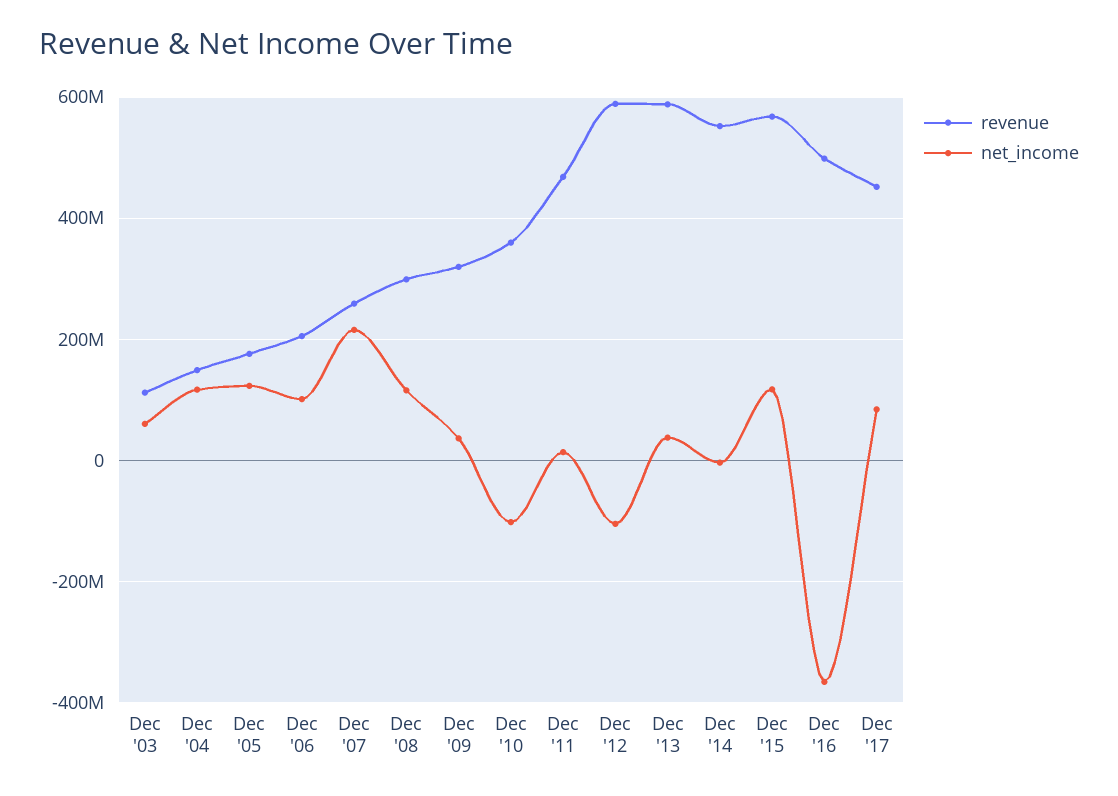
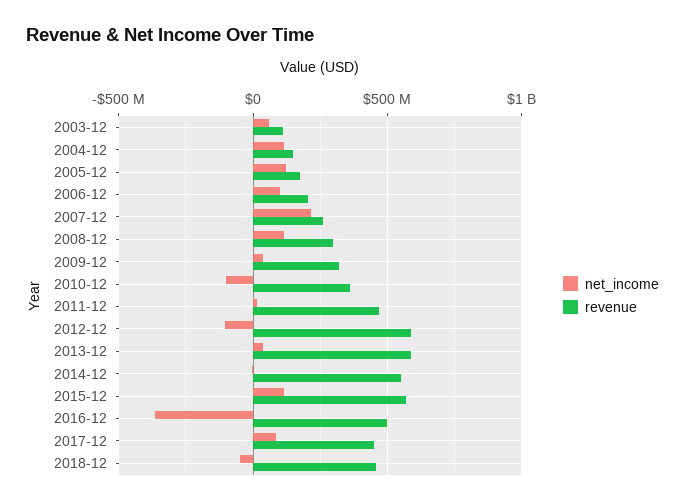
net_income, 2018-12: none -> -50000000
revenue, 2018-12: none -> 450000000

